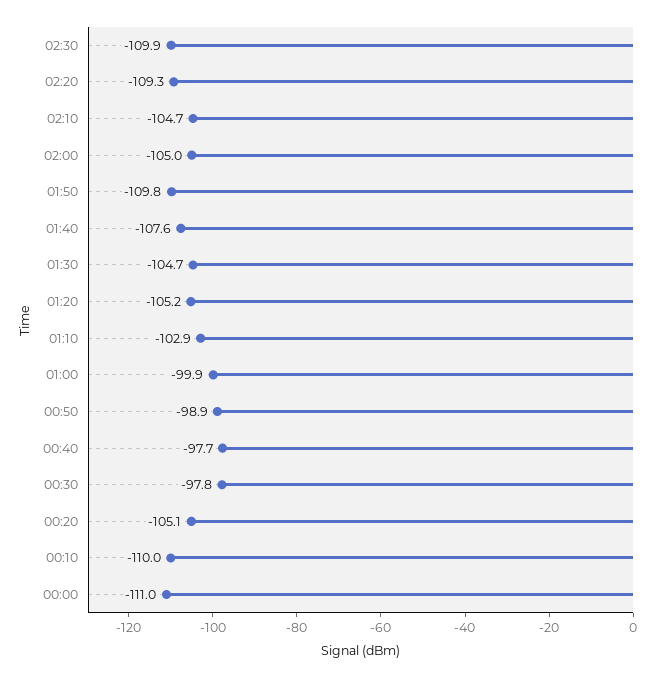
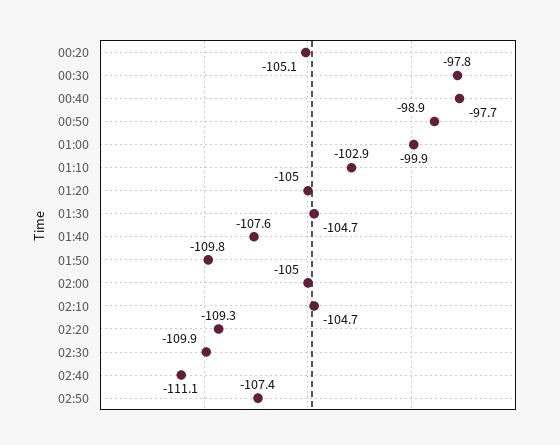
01:20: -105.2 -> -105
00:10: -110 -> none
00:00: -111 -> none
02:40: none -> -111.1
02:50: none -> -107.4

